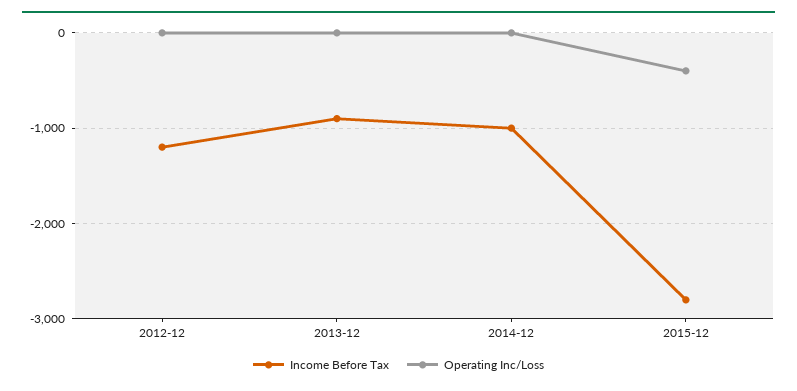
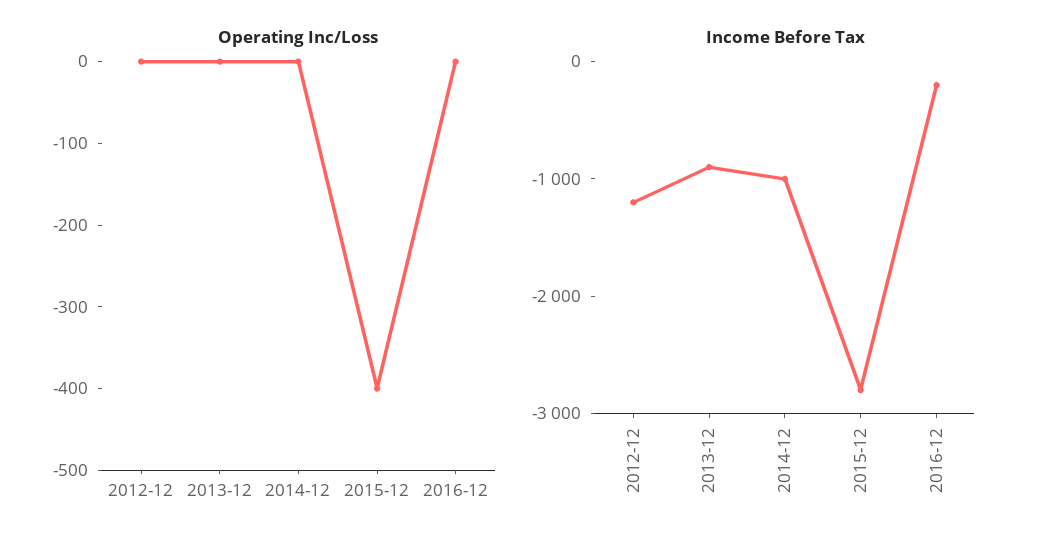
Operating Inc/Loss, 2016-12: none -> 0
Income Before Tax, 2016-12: none -> -200

